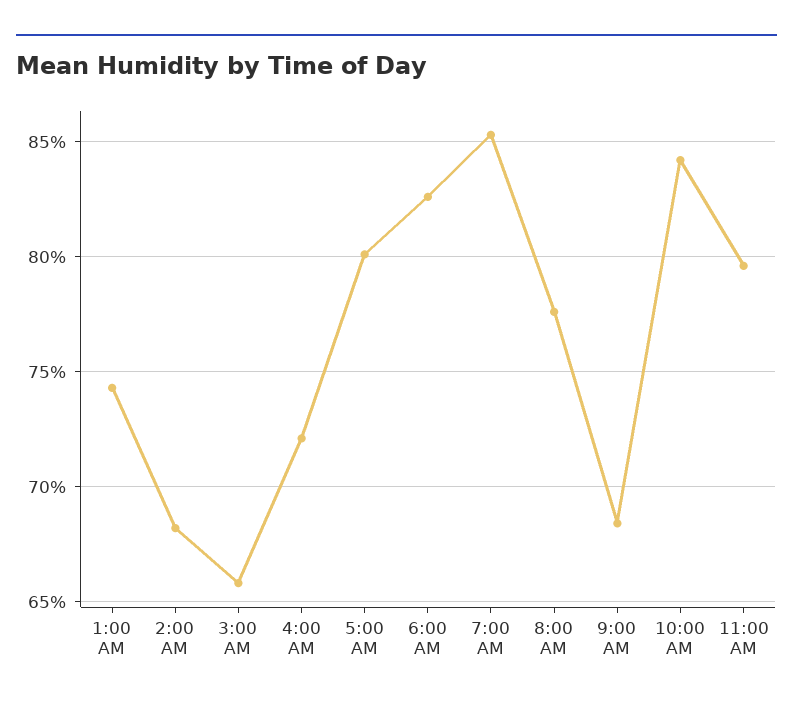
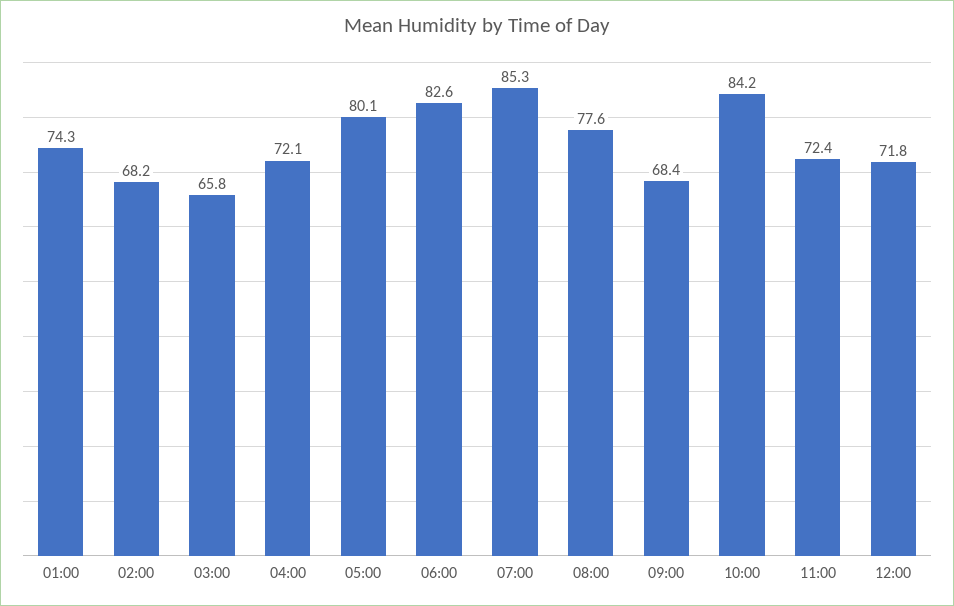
11:00 AM: 79.5 -> 72.4
12:00: none -> 71.8

